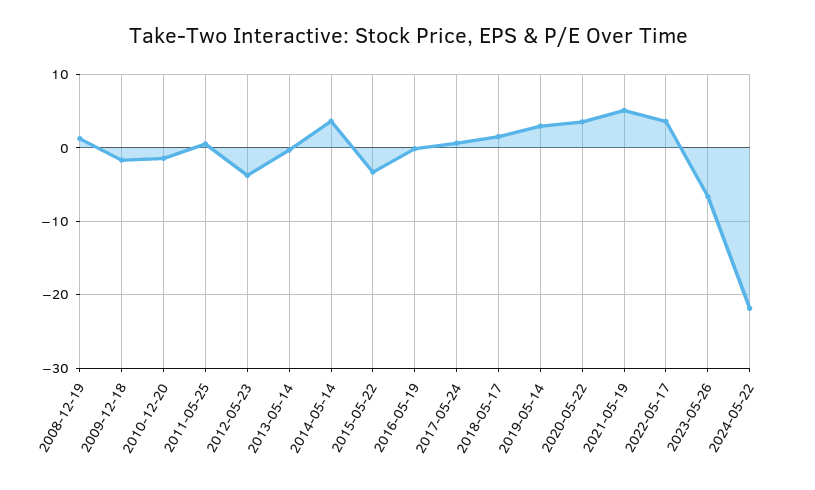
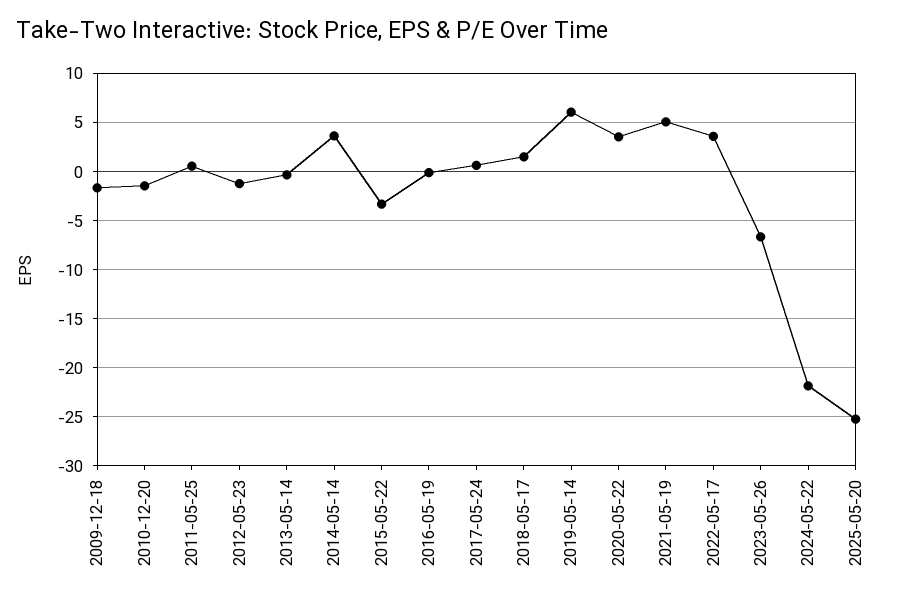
2008-12-19: 1 -> none
2012-05-23: -4 -> -1
2019-05-14: 3 -> 6
2025-05-20: none -> -25

